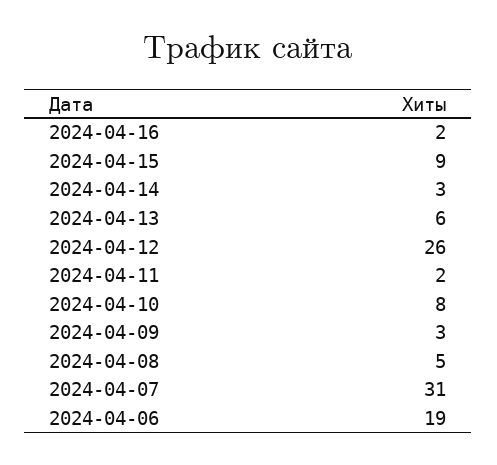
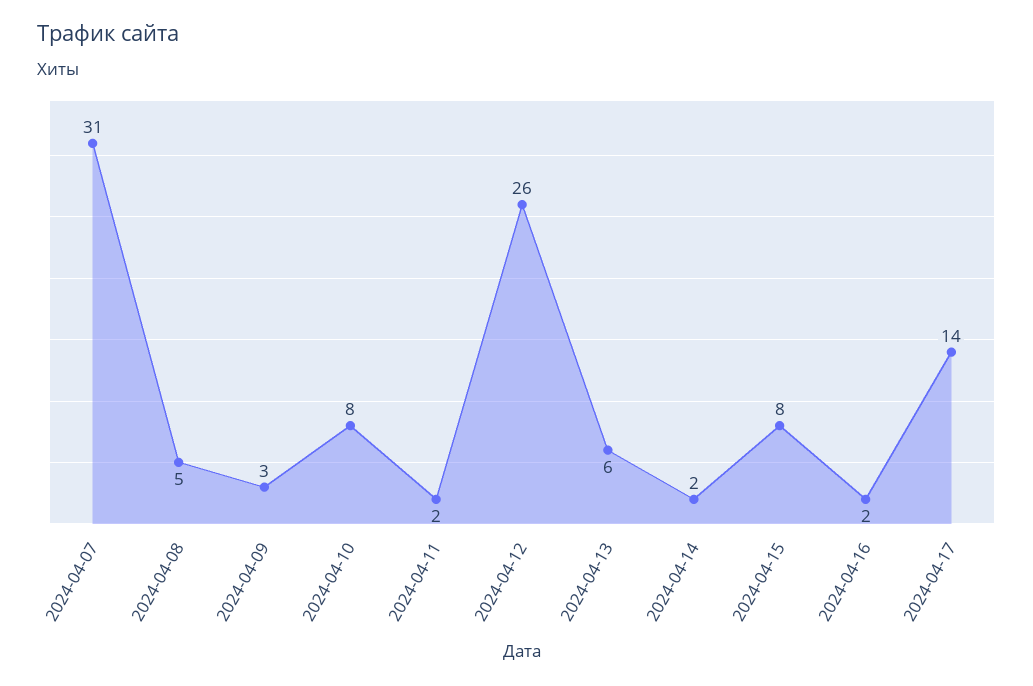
2024-04-15: 9 -> 8
2024-04-14: 3 -> 2
2024-04-06: 19 -> none
2024-04-17: none -> 14

